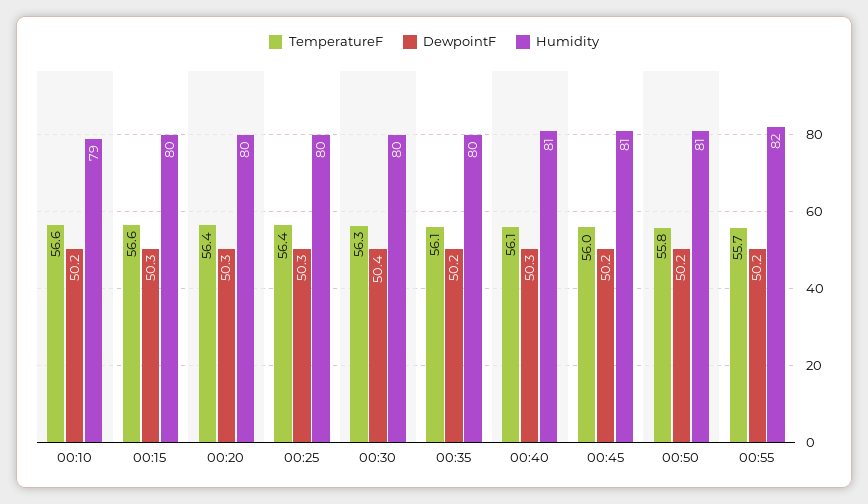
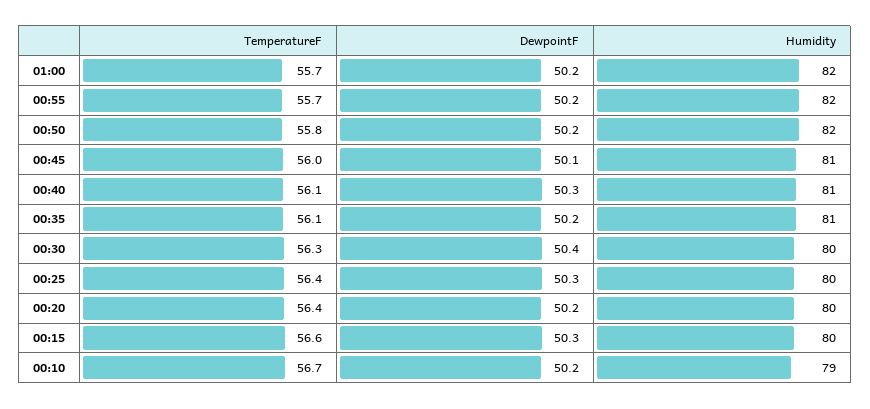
TemperatureF, 00:10: 56.6 -> 56.7
DewpointF, 00:20: 50.3 -> 50.2
Humidity, 00:35: 80 -> 81
DewpointF, 00:45: 50.2 -> 50.1
Humidity, 00:50: 81 -> 82
TemperatureF, 01:00: none -> 55.7
DewpointF, 01:00: none -> 50.2
Humidity, 01:00: none -> 82

